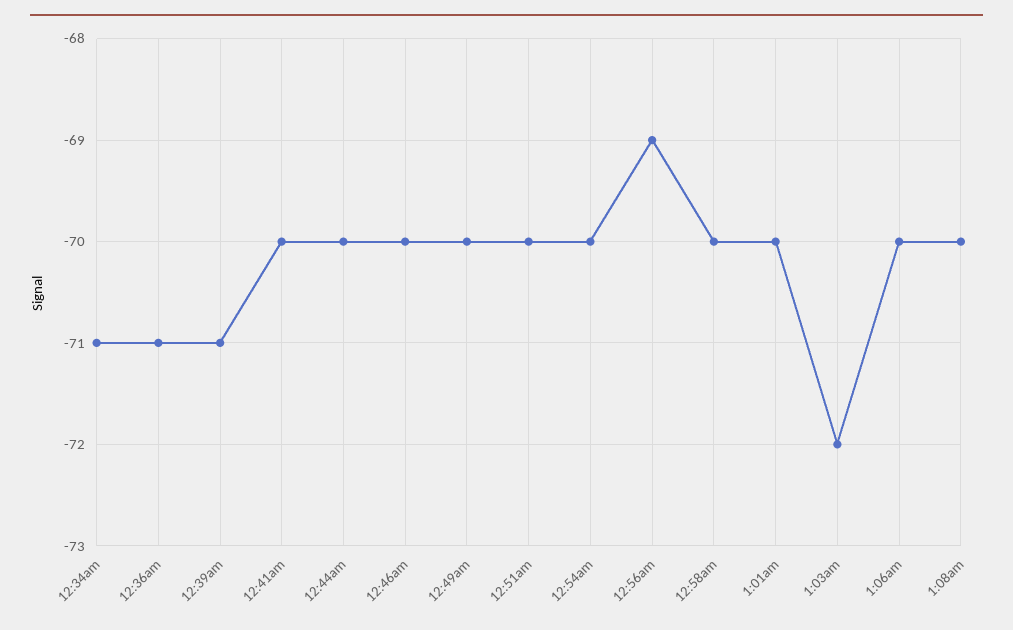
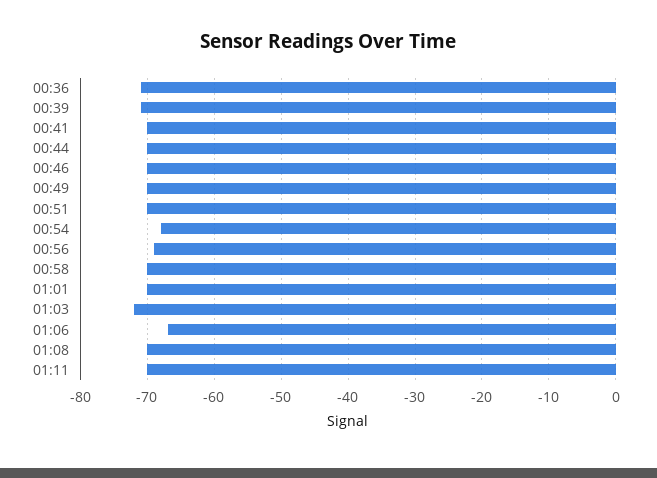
12:34am: -71 -> none
12:54am: -70 -> -68
1:06am: -70 -> -67
01:11: none -> -70

